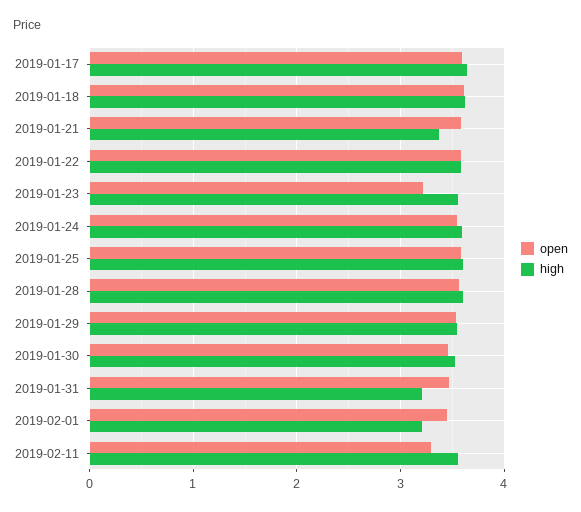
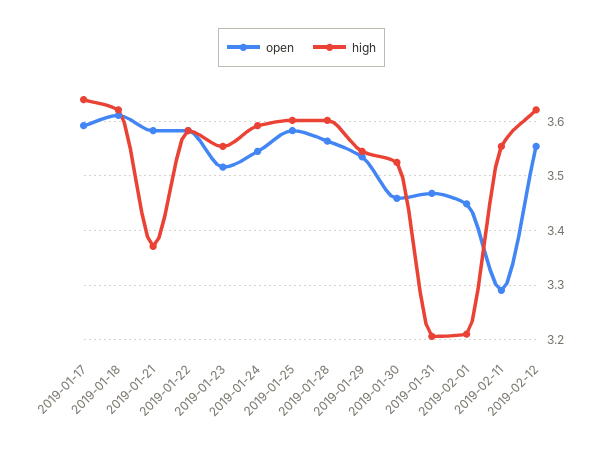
open, 2019-01-23: 3.2 -> 3.52
open, 2019-02-12: none -> 3.56
high, 2019-02-12: none -> 3.62

